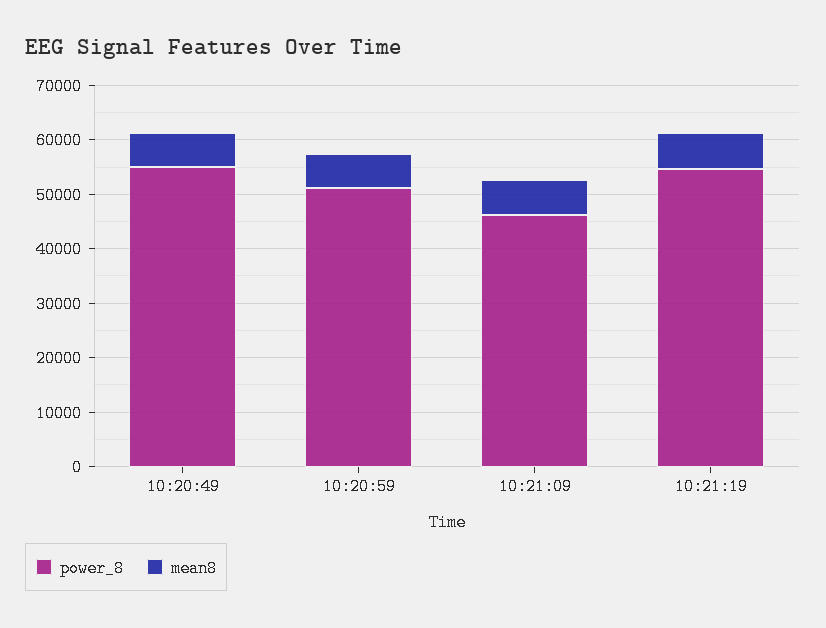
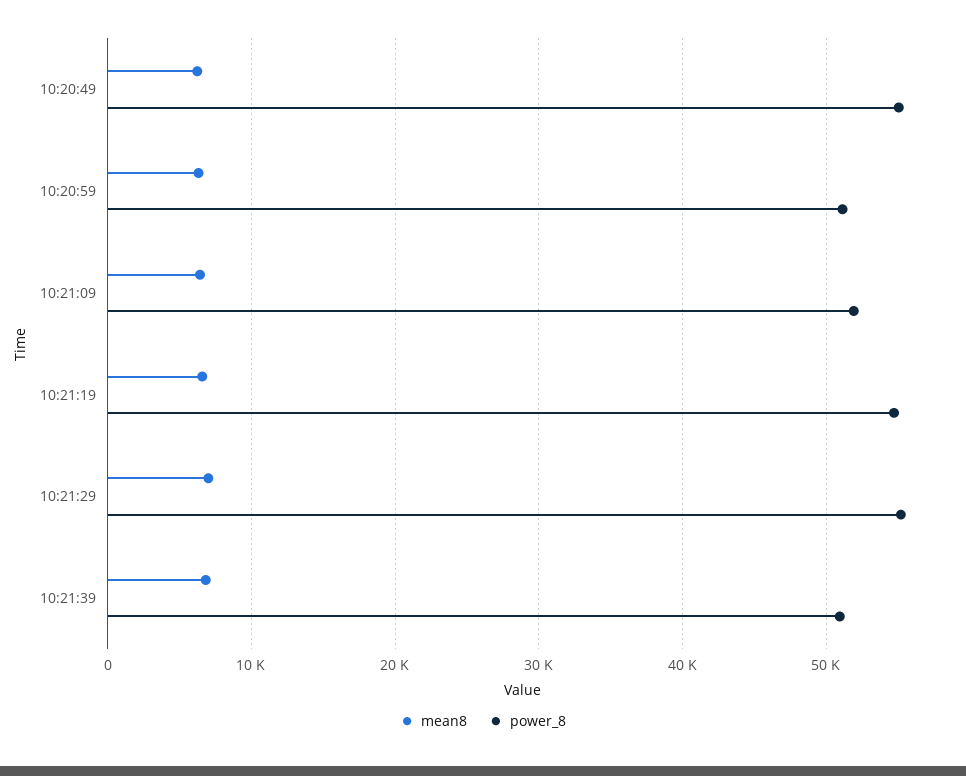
power_8, 10:21:09: 46000 -> 52000
mean8, 10:21:29: none -> 7000
power_8, 10:21:29: none -> 55000
mean8, 10:21:39: none -> 7000
power_8, 10:21:39: none -> 51000

